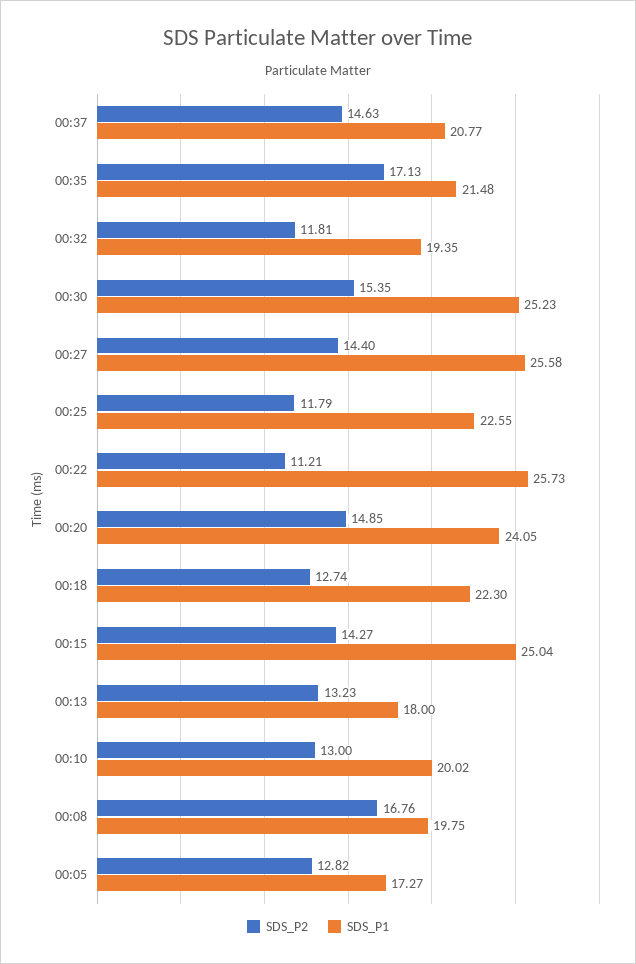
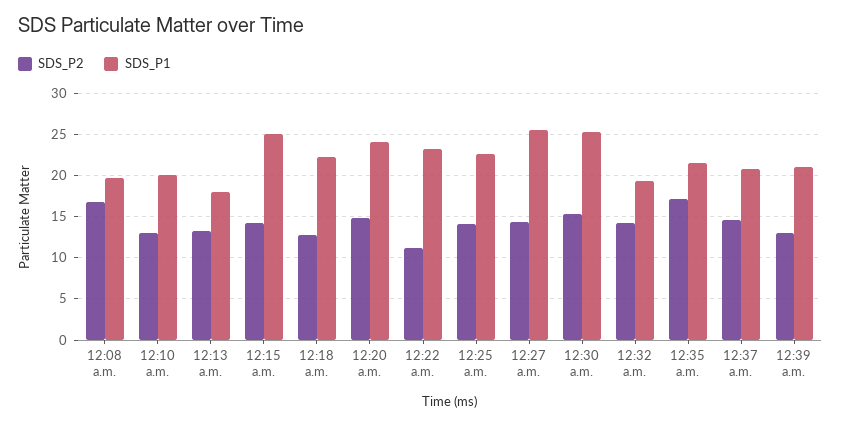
SDS_P2, 00:32: 11.81 -> 14
SDS_P2, 00:25: 11.79 -> 14
SDS_P1, 00:22: 25.73 -> 23
SDS_P2, 00:05: 12.82 -> none
SDS_P1, 00:05: 17.27 -> none
SDS_P2, 12:39 a.m.: none -> 13
SDS_P1, 12:39 a.m.: none -> 21

